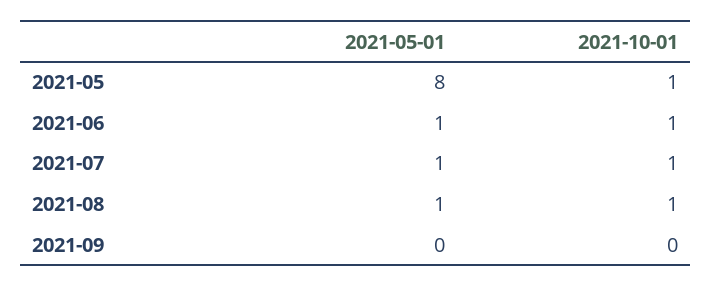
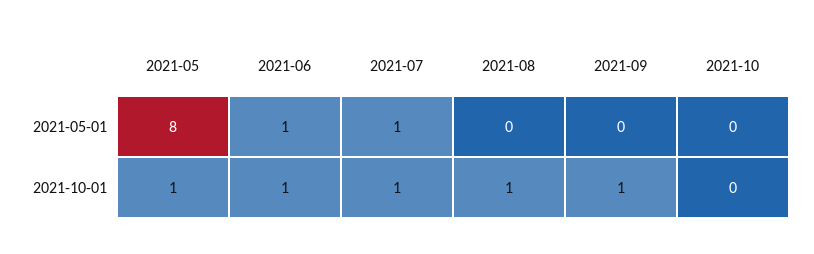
2021-05-01, 2021-08: 1 -> 0
2021-10-01, 2021-09: 0 -> 1
2021-05-01, 2021-10: none -> 0
2021-10-01, 2021-10: none -> 0

